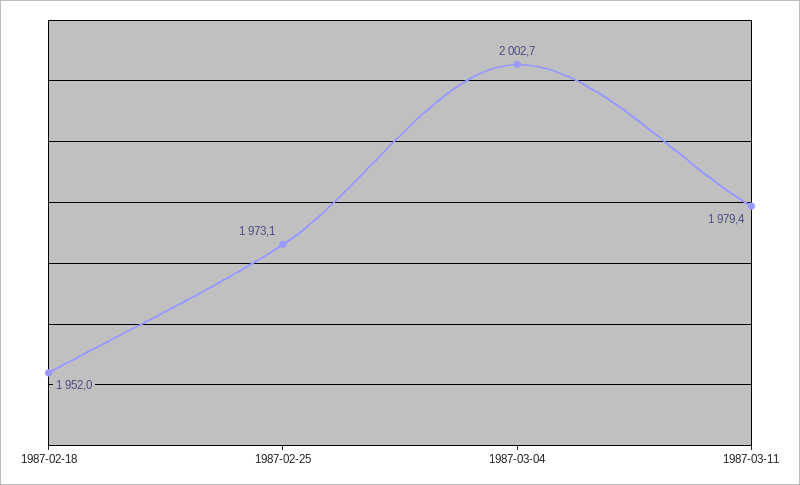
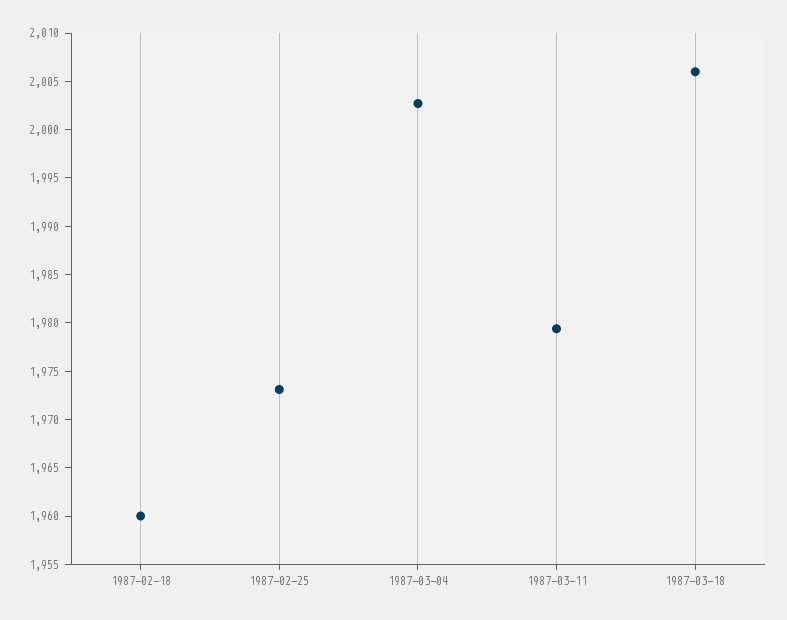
1987-02-18: 1952 -> 1960
1987-03-18: none -> 2006

